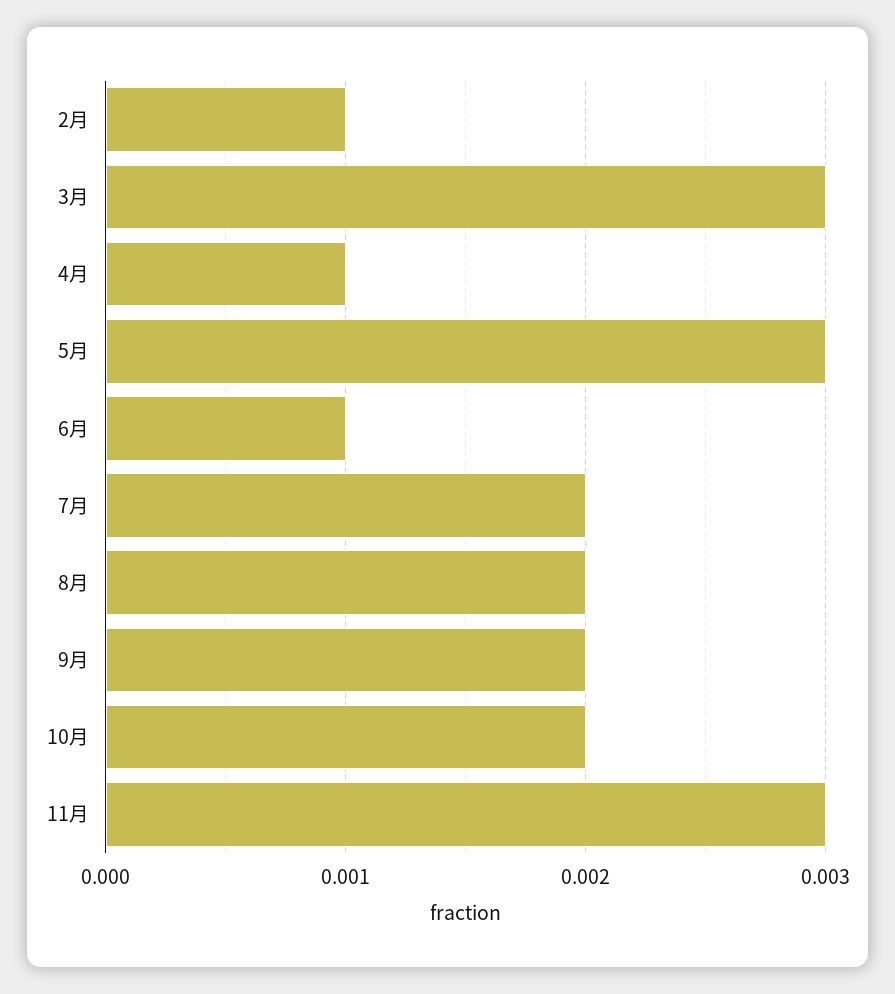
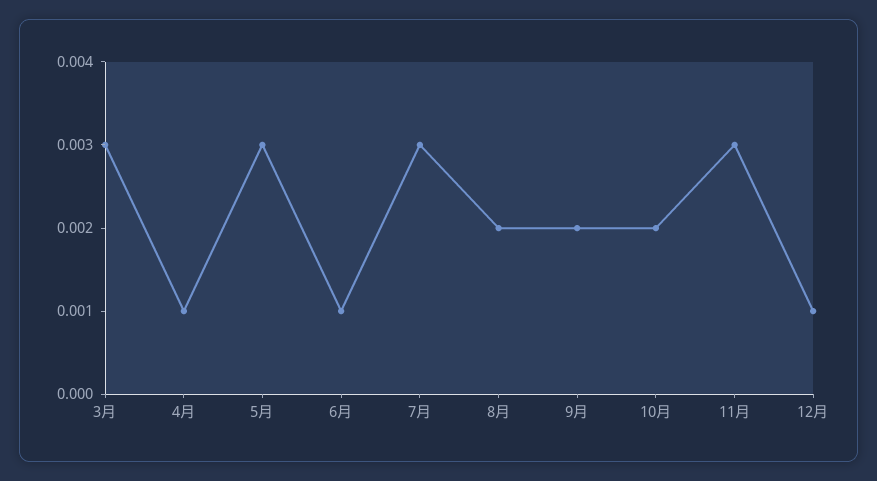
2月: 0.001 -> none
7月: 0.002 -> 0.003
12月: none -> 0.001

